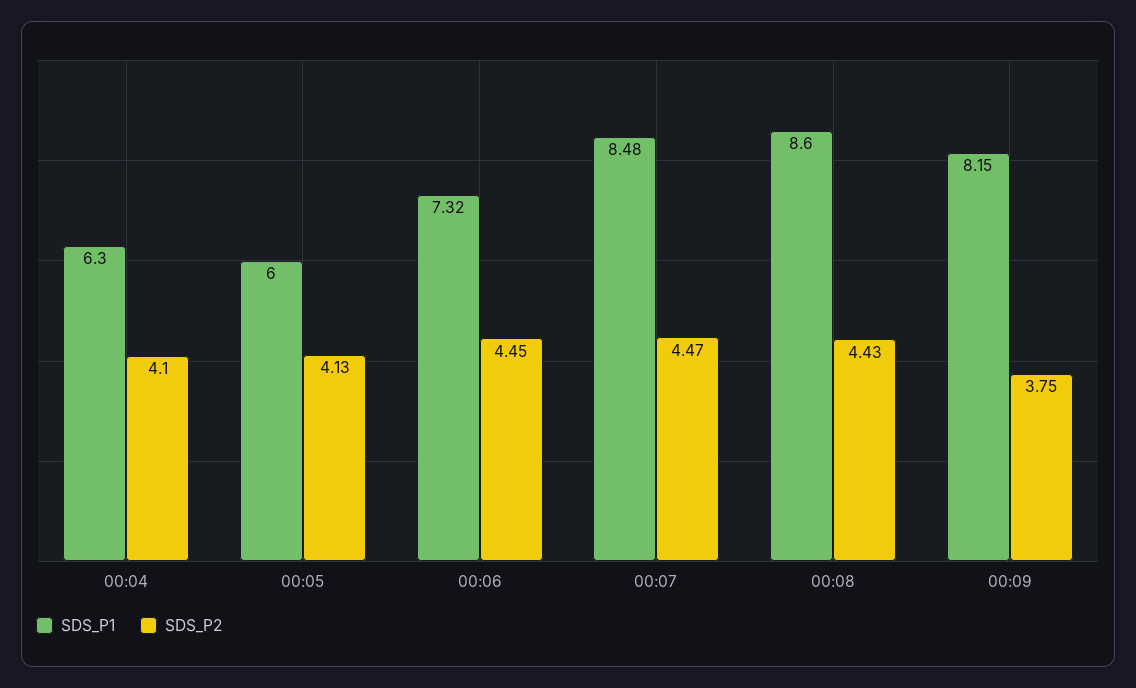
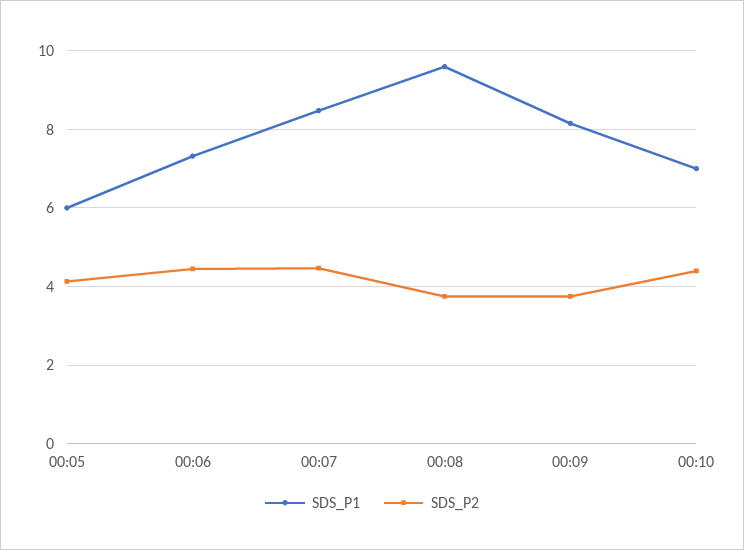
SDS_P1, 00:04: 6.3 -> none
SDS_P2, 00:04: 4.1 -> none
SDS_P1, 00:08: 8.6 -> 9.6
SDS_P2, 00:08: 4.43 -> 3.8
SDS_P1, 00:10: none -> 7
SDS_P2, 00:10: none -> 4.4

